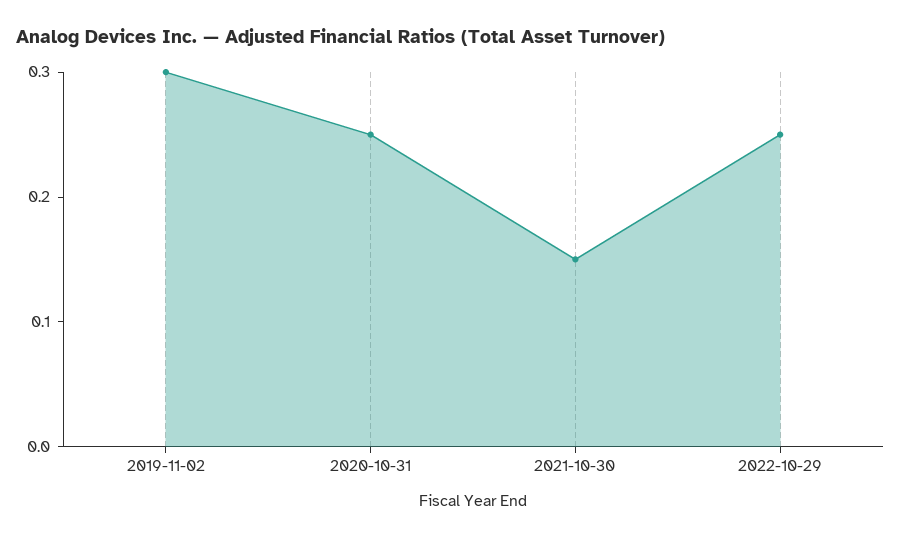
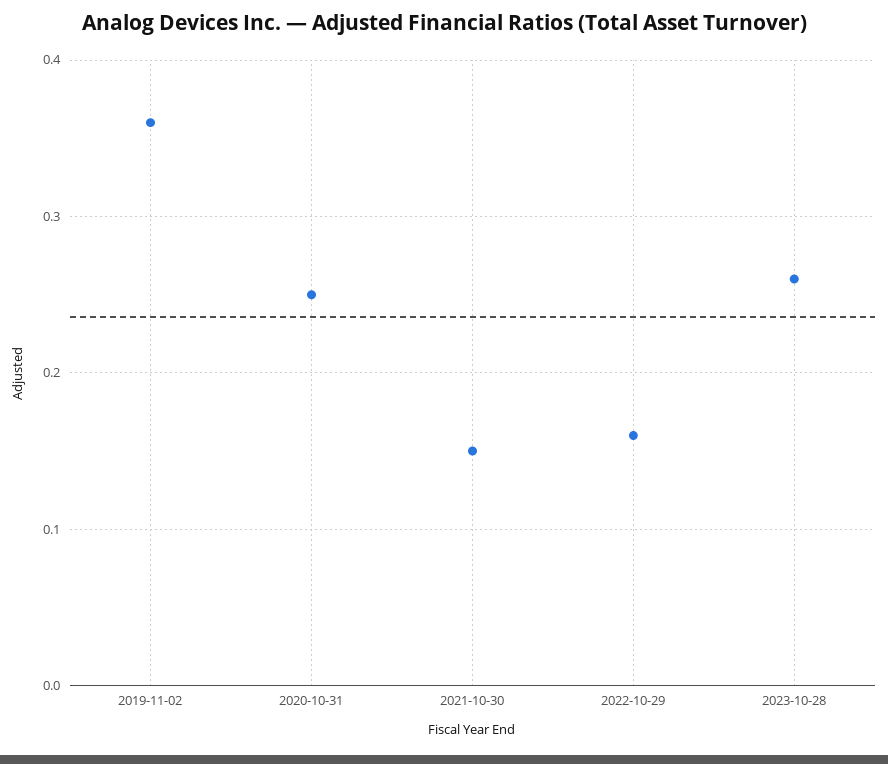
2019-11-02: 0.3 -> 0.36
2022-10-29: 0.25 -> 0.16
2023-10-28: none -> 0.26

